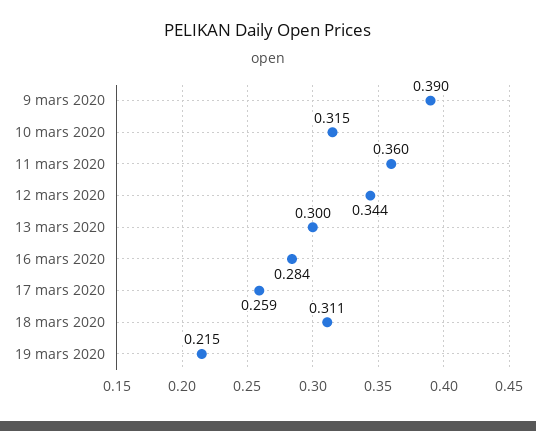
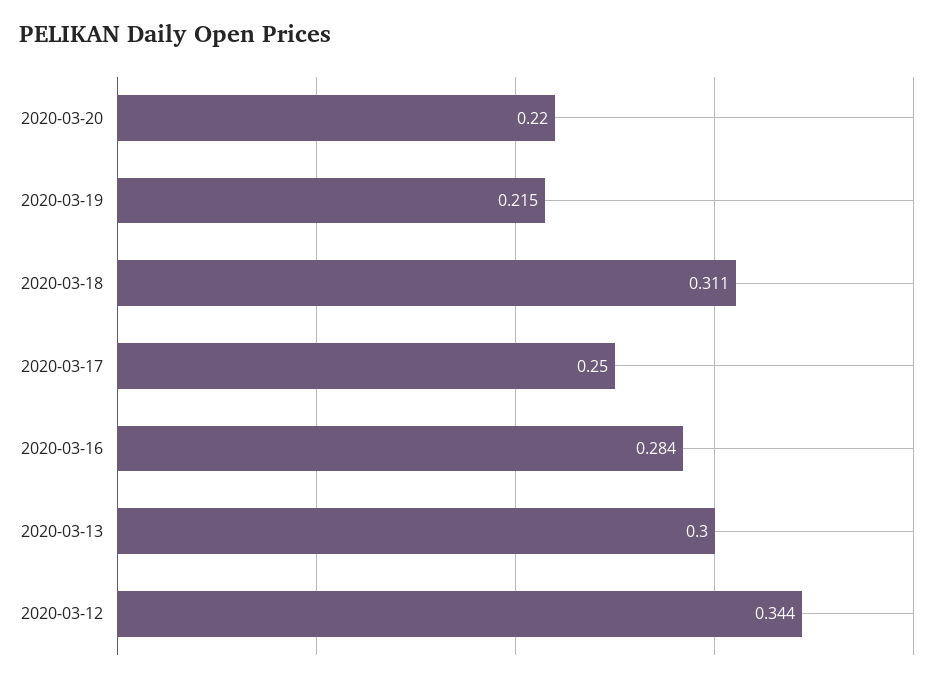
9 mars 2020: 0.39 -> none
10 mars 2020: 0.315 -> none
11 mars 2020: 0.36 -> none
17 mars 2020: 0.259 -> 0.25
2020-03-20: none -> 0.22

